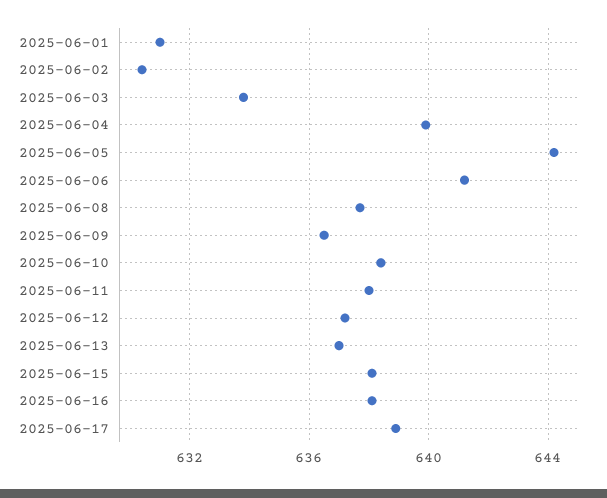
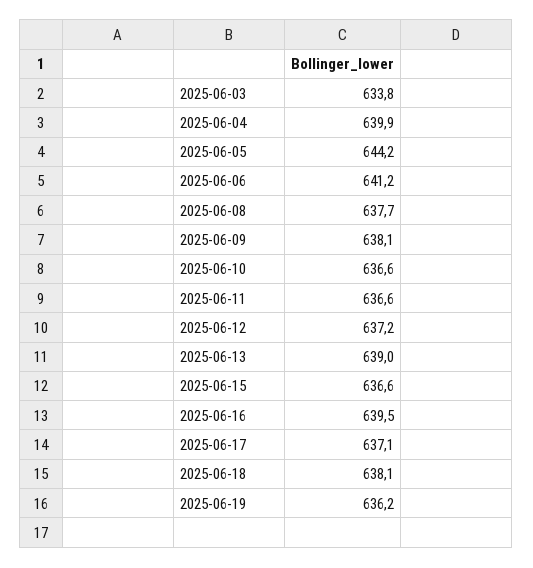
2025-06-01: 631 -> none
2025-06-02: 630.5 -> none
2025-06-09: 636.5 -> 638.1
2025-06-10: 638.5 -> 636.6
2025-06-11: 638 -> 636.6
2025-06-13: 637 -> 639
2025-06-15: 638 -> 636.6
2025-06-16: 638 -> 639.5
2025-06-17: 639 -> 637.1
2025-06-18: none -> 638.1
2025-06-19: none -> 636.2

